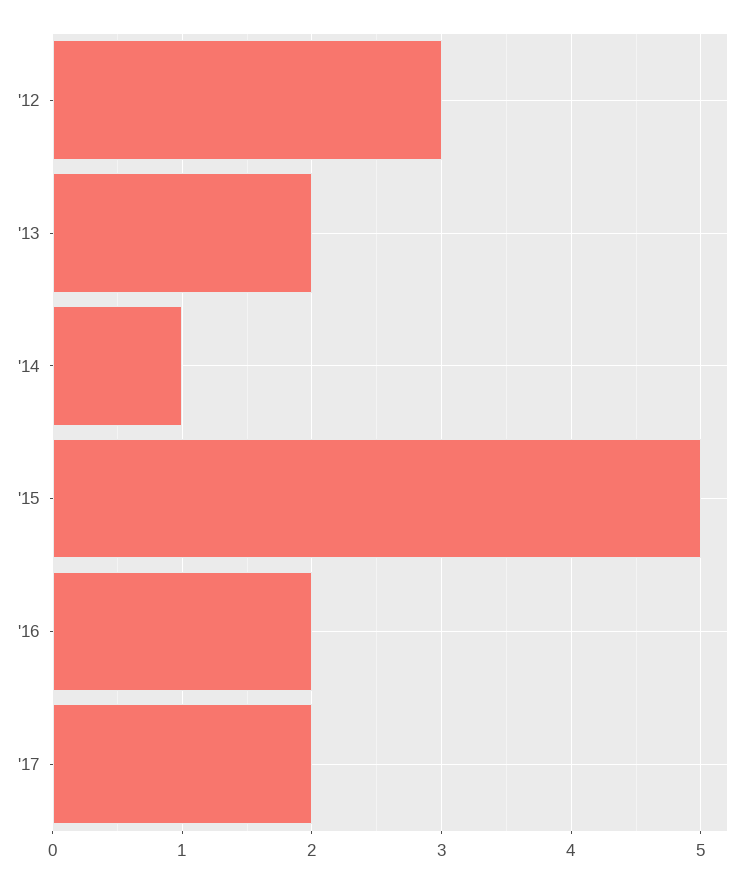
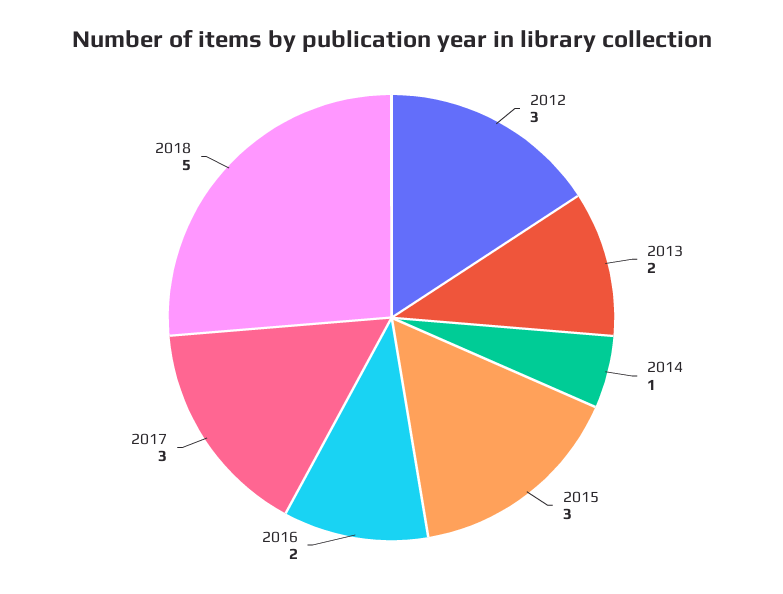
'15: 5 -> 3
'17: 2 -> 3
2018: none -> 5

